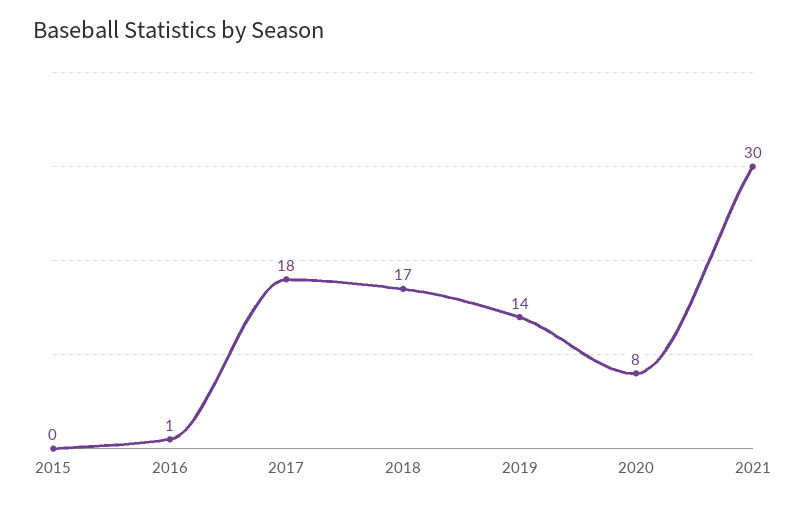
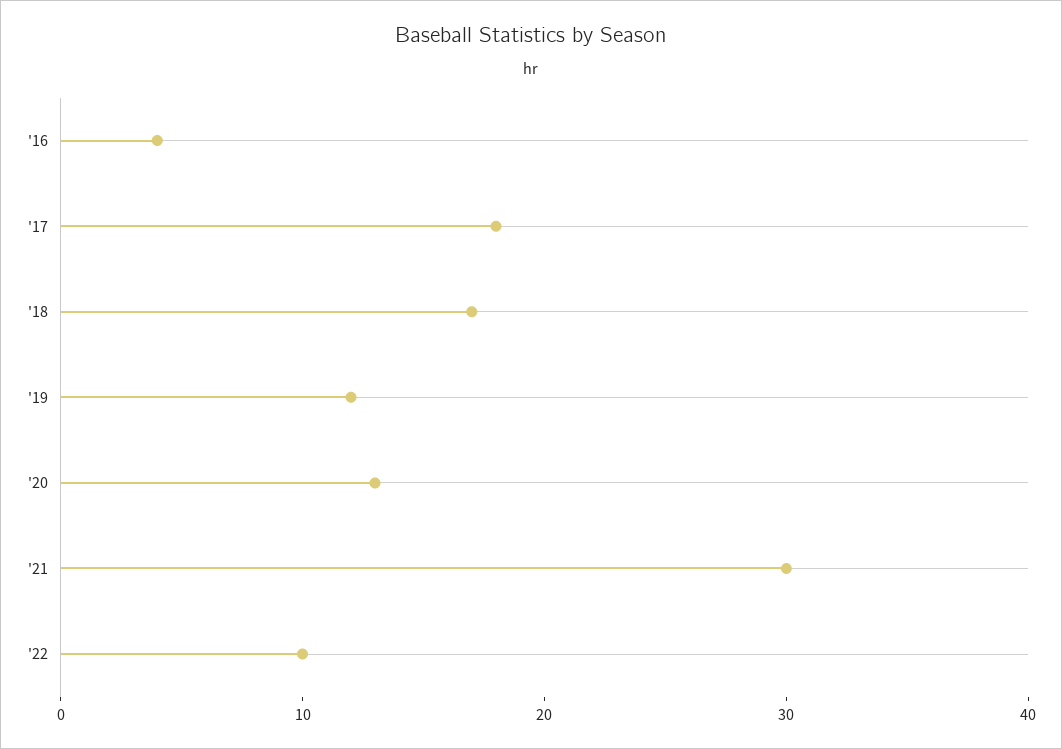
2015: 0 -> none
2016: 1 -> 4
2019: 14 -> 12
2020: 8 -> 13
'22: none -> 10

